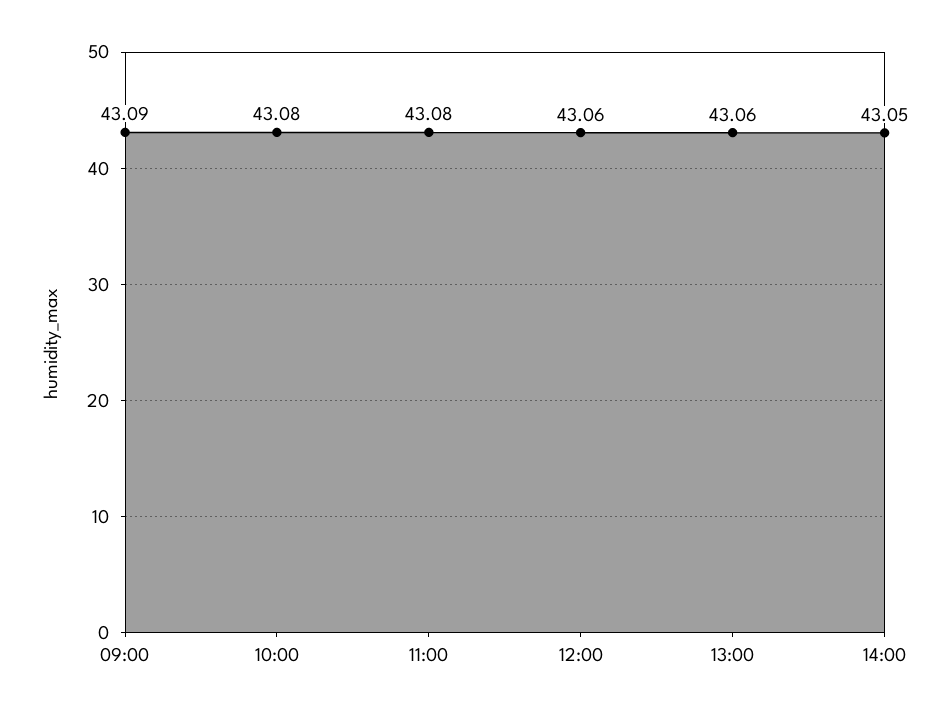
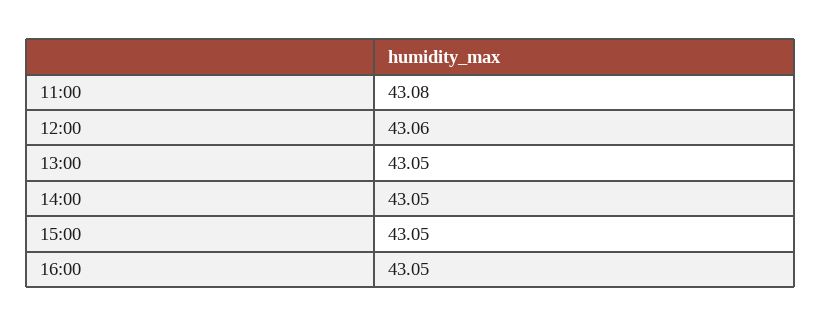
09:00: 43.09 -> none
10:00: 43.08 -> none
13:00: 43.06 -> 43.05
15:00: none -> 43.05
16:00: none -> 43.05

